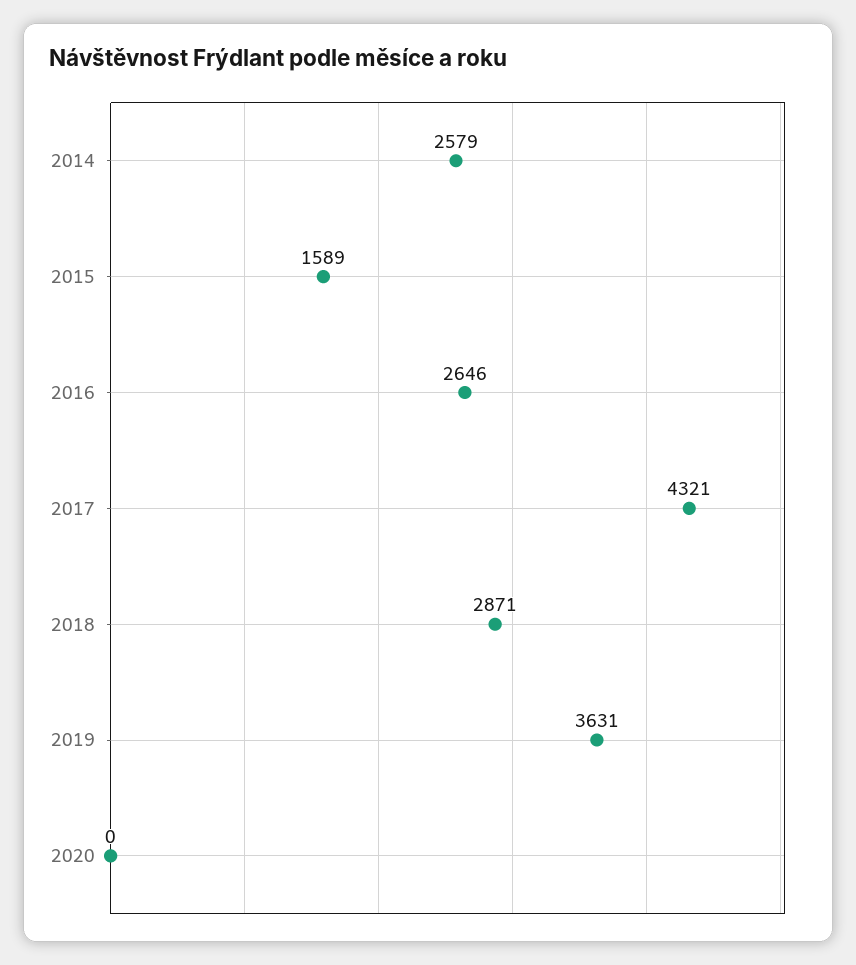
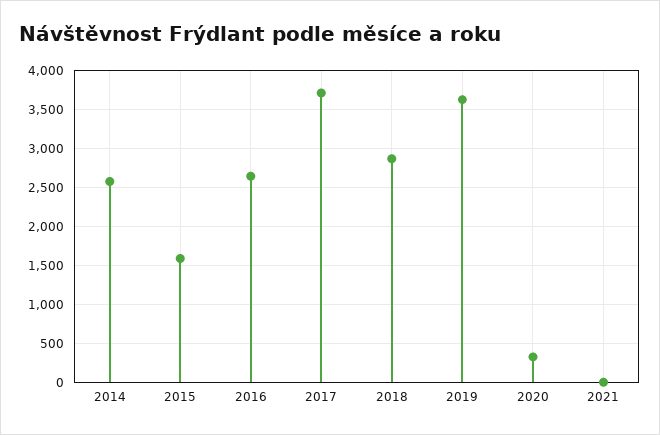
2017: 4321 -> 3700
2020: 0 -> 300
2021: none -> 0

